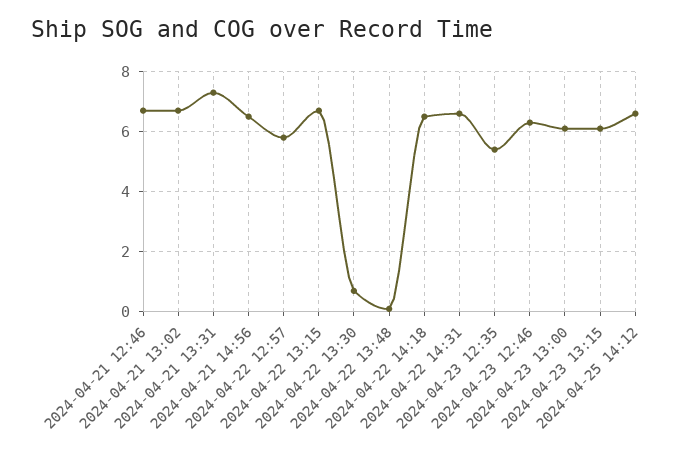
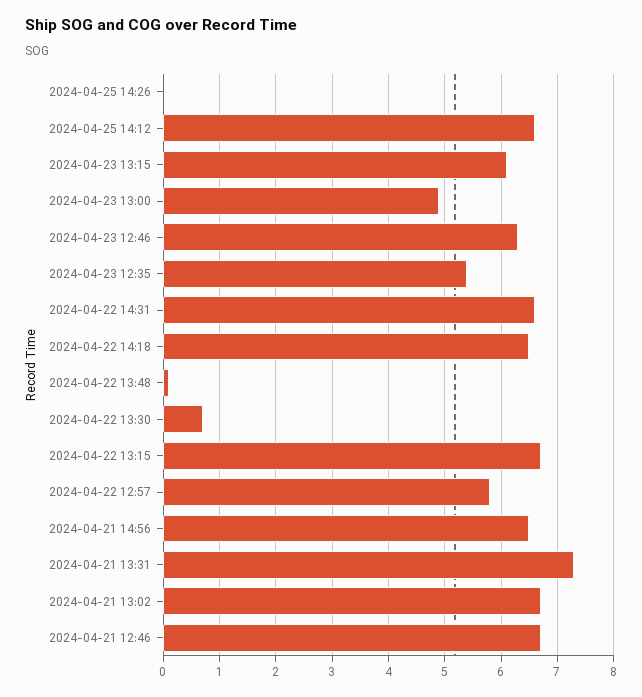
2024-04-23 13:00: 6 -> 5
2024-04-25 14:26: none -> 0

